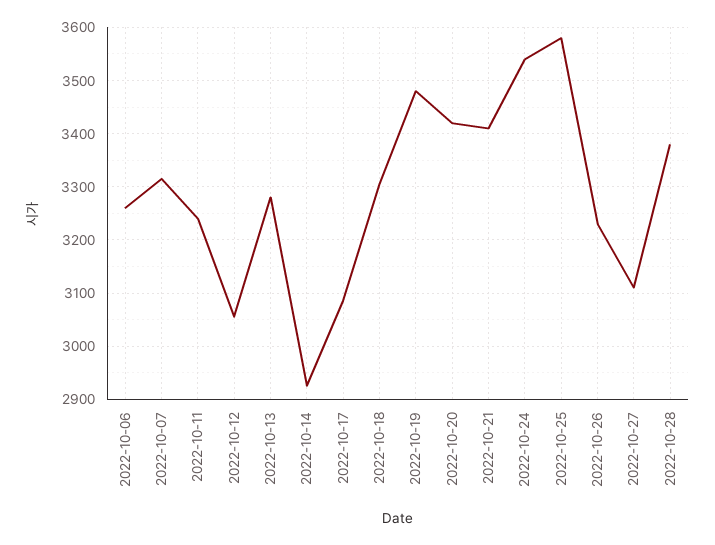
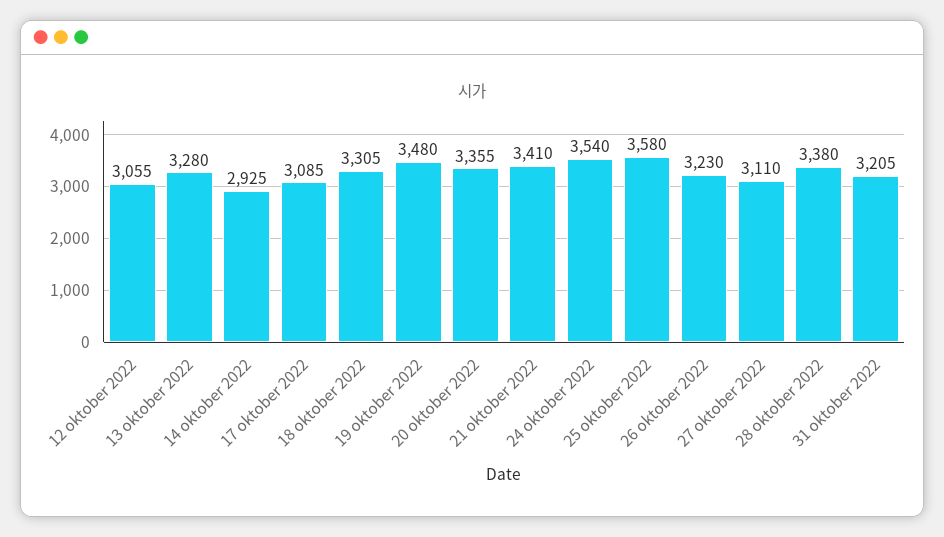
2022-10-06: 3260 -> none
2022-10-07: 3320 -> none
2022-10-11: 3240 -> none
2022-10-20: 3420 -> 3355
31 oktober 2022: none -> 3205

